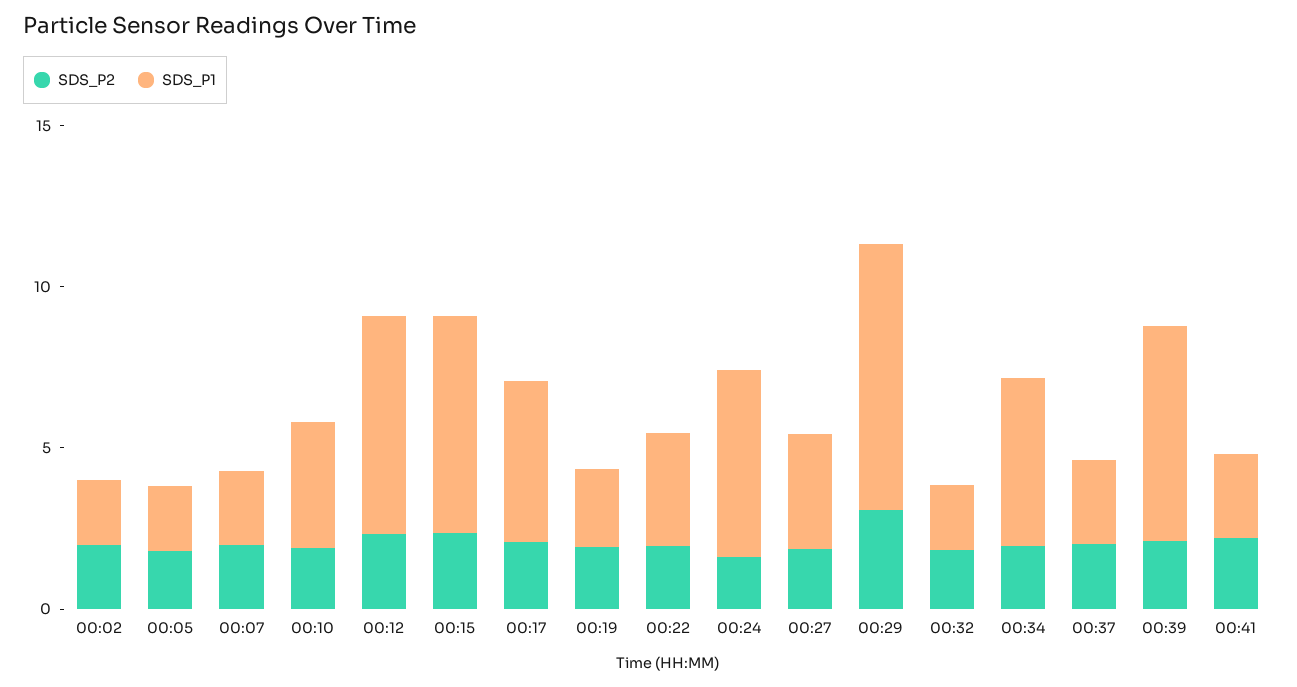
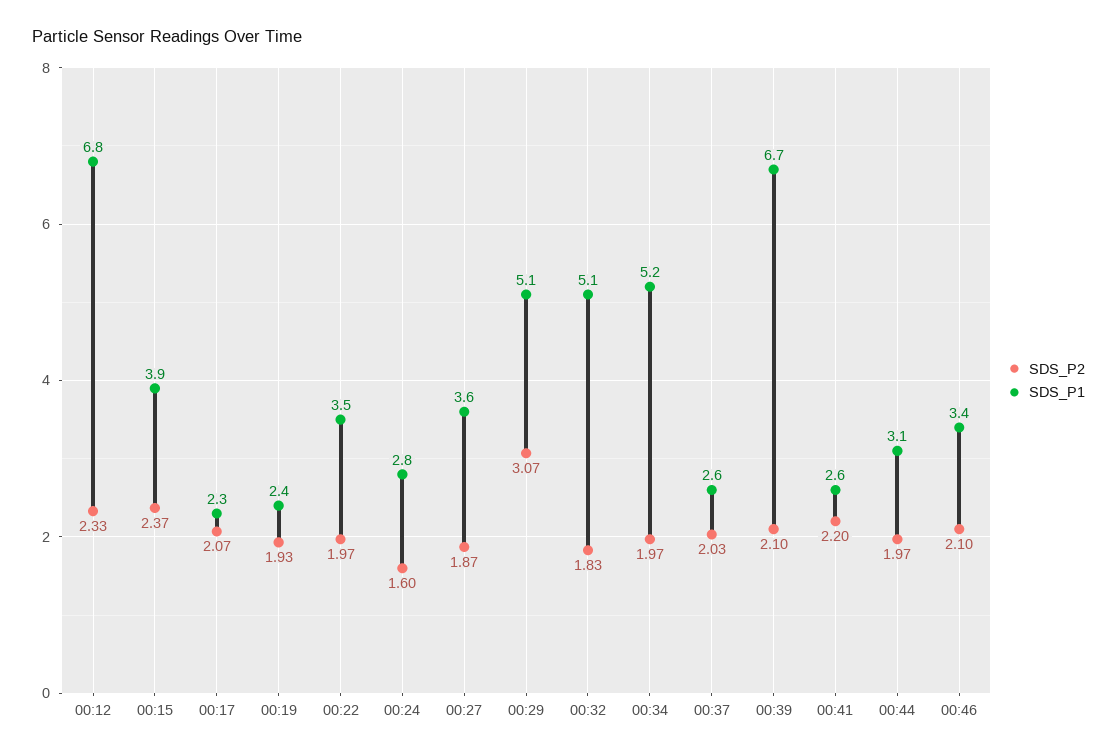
SDS_P2, 00:02: 2 -> none
SDS_P1, 00:02: 2 -> none
SDS_P2, 00:05: 2 -> none
SDS_P1, 00:05: 2 -> none
SDS_P2, 00:07: 2 -> none
SDS_P1, 00:07: 2 -> none
SDS_P2, 00:10: 2 -> none
SDS_P1, 00:10: 4 -> none
SDS_P1, 00:15: 7 -> 3.9
SDS_P1, 00:17: 5 -> 2.3
SDS_P1, 00:24: 6 -> 2.8
SDS_P1, 00:29: 8 -> 5.1
SDS_P1, 00:32: 2 -> 5.1
SDS_P2, 00:44: none -> 1.97
SDS_P1, 00:44: none -> 3.1
SDS_P2, 00:46: none -> 2.1
SDS_P1, 00:46: none -> 3.4

